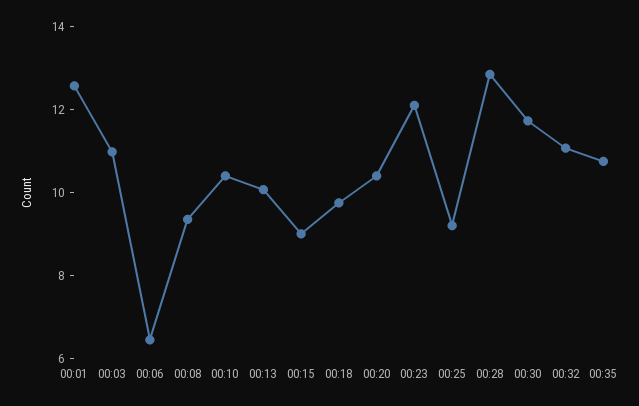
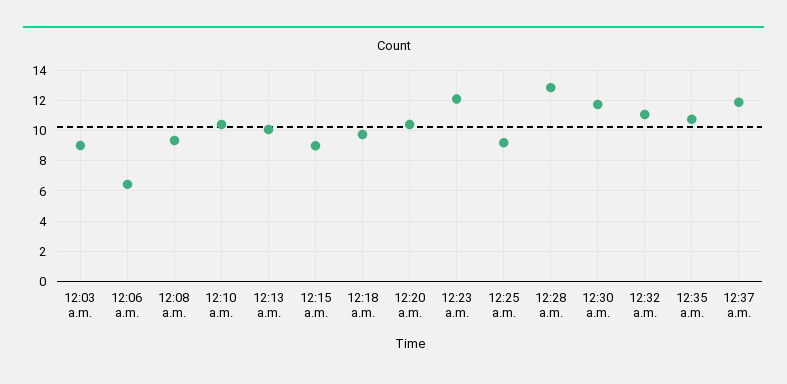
00:01: 12.5 -> none
00:03: 11 -> 9
12:37 a.m.: none -> 12

